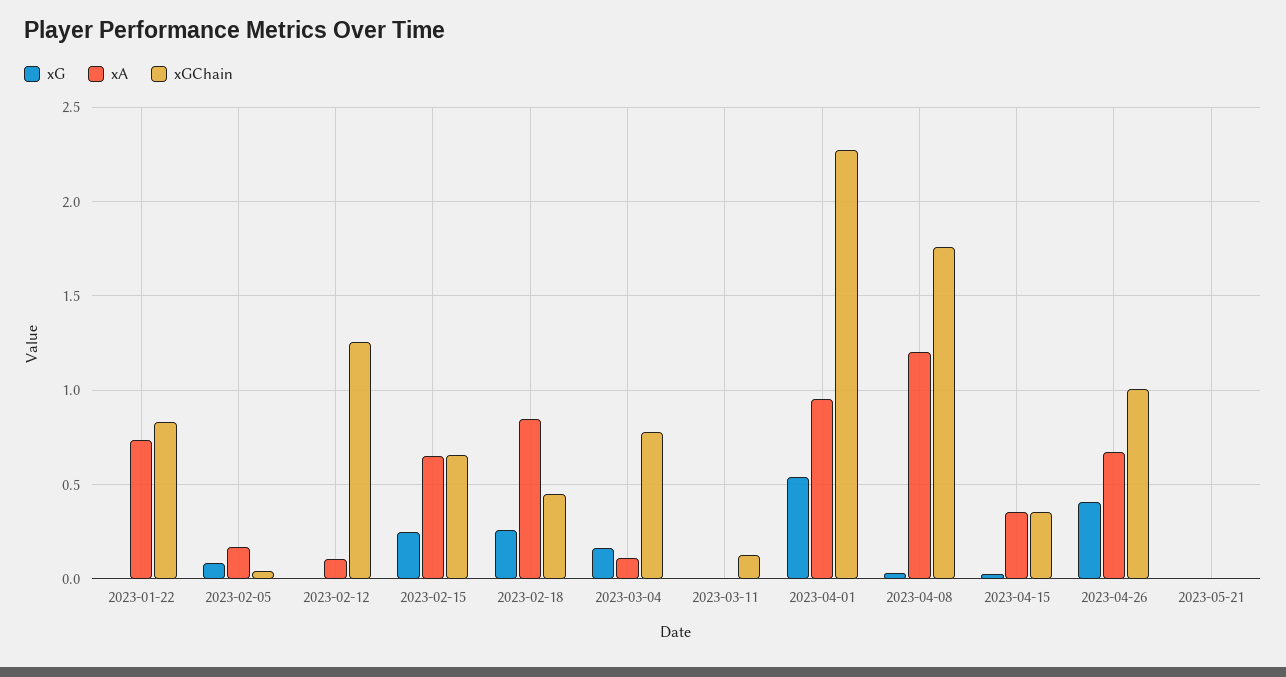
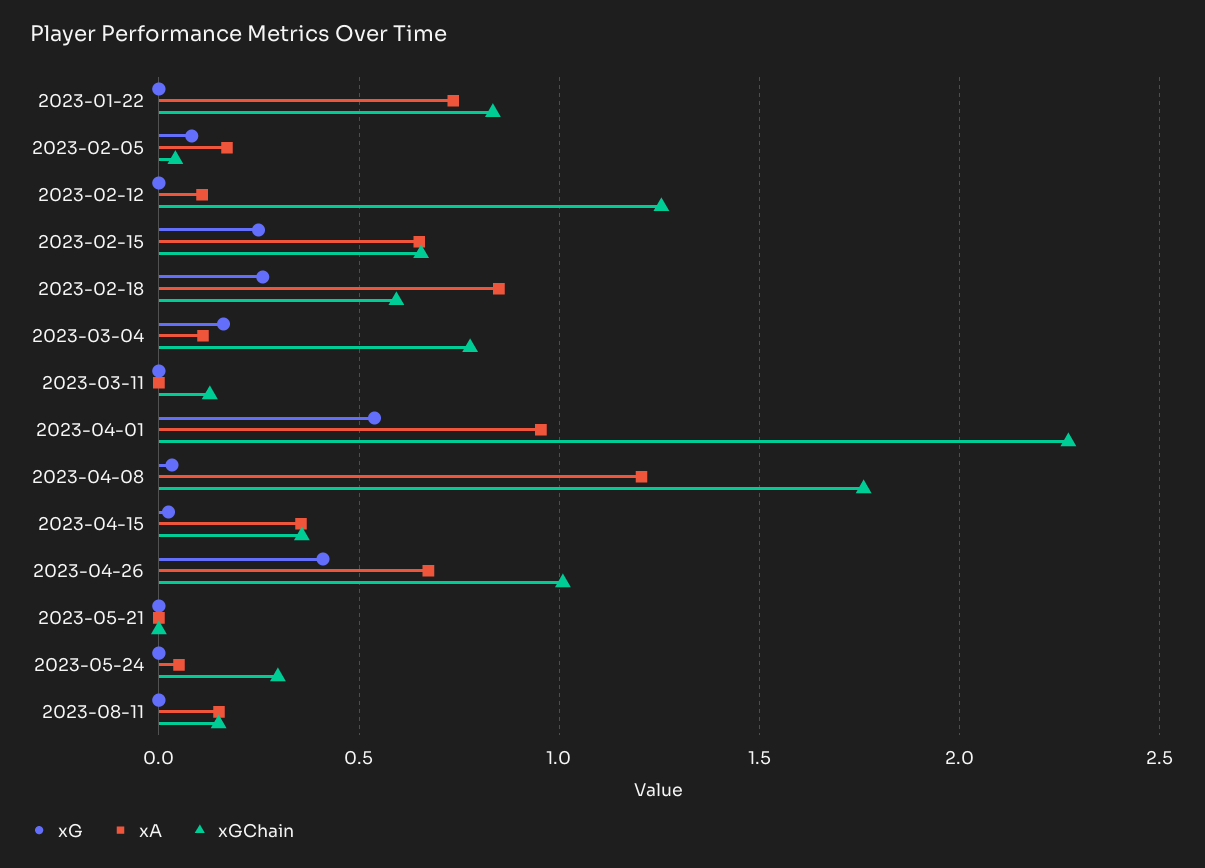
xGChain, 2023-02-18: 0.45 -> 0.6
xG, 2023-05-24: none -> 0
xA, 2023-05-24: none -> 0.05
xGChain, 2023-05-24: none -> 0.3
xG, 2023-08-11: none -> 0
xA, 2023-08-11: none -> 0.15
xGChain, 2023-08-11: none -> 0.15

